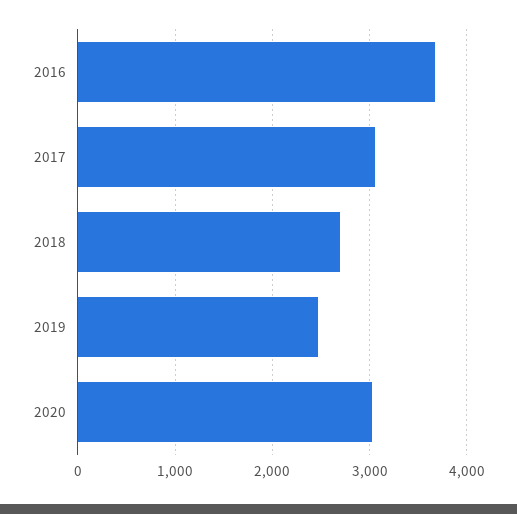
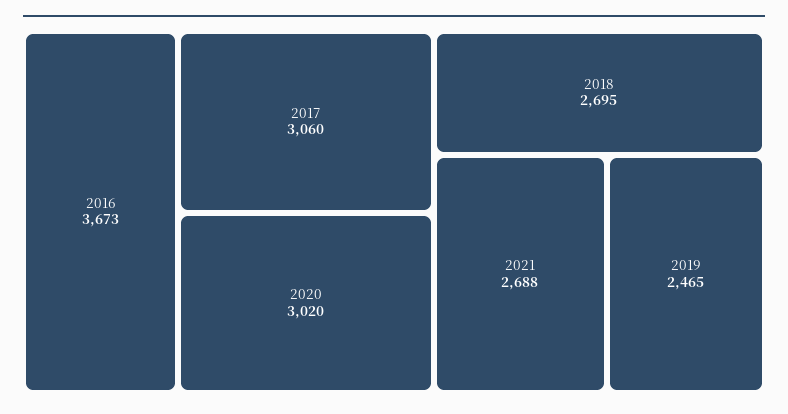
2021: none -> 2688

